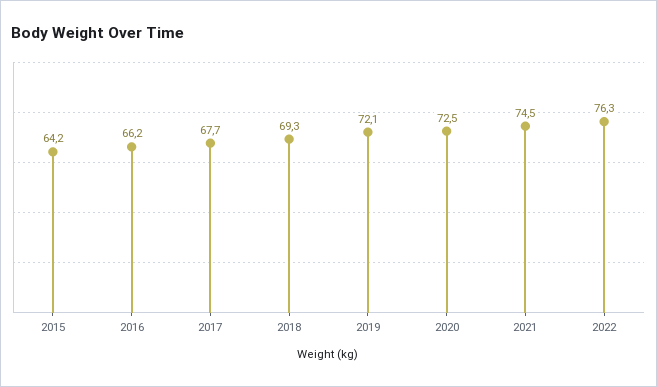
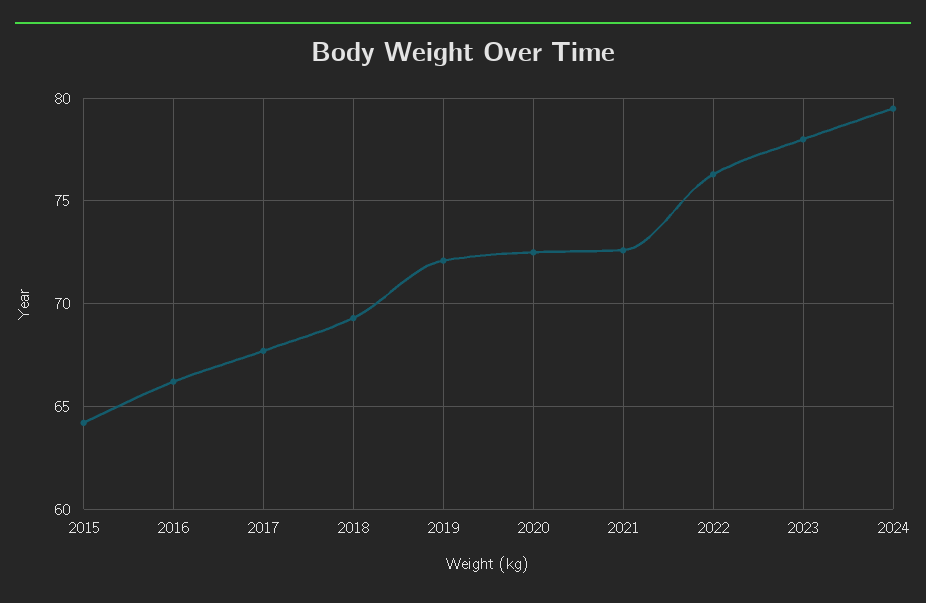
2021: 74.5 -> 72.5
2023: none -> 78
2024: none -> 79.5

